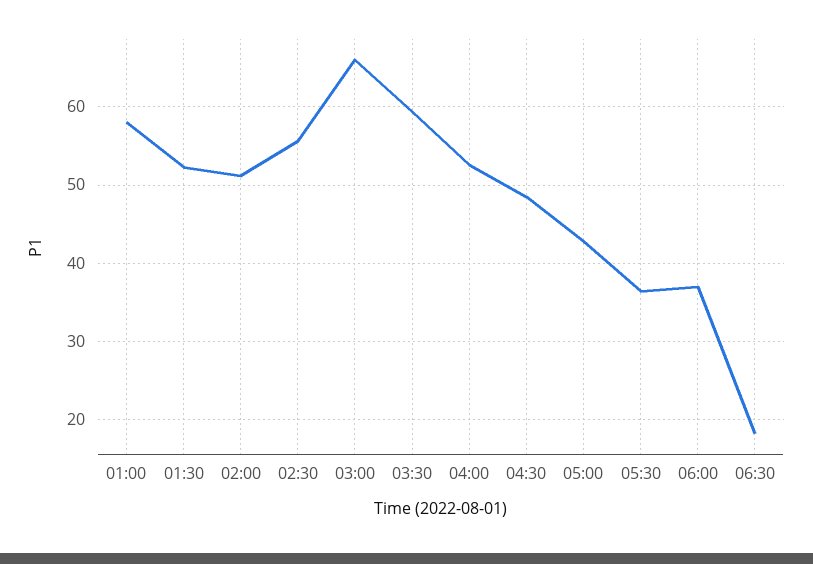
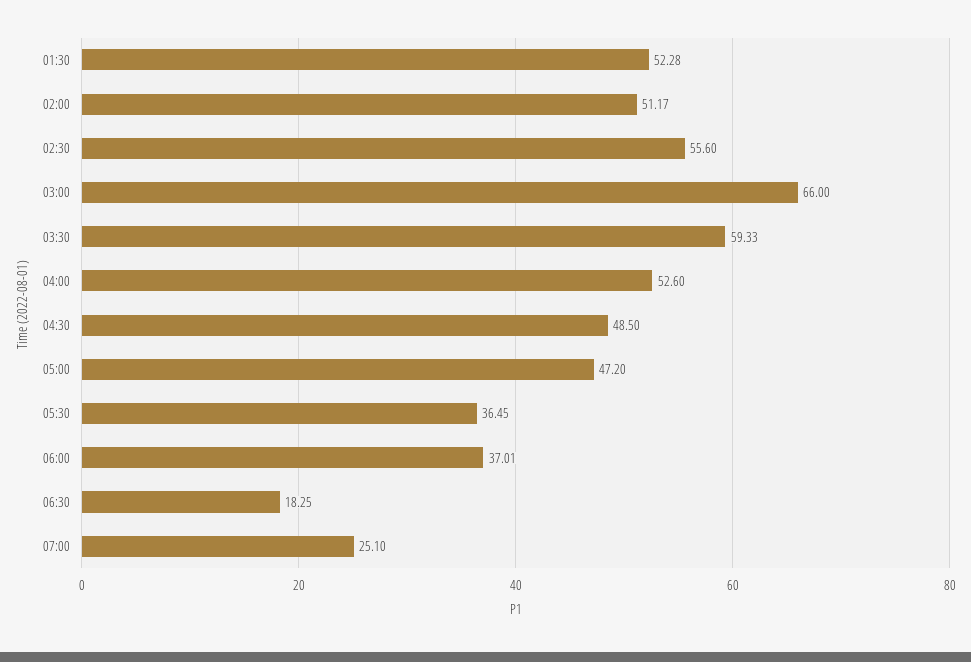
01:00: 58 -> none
05:00: 43 -> 47.2
07:00: none -> 25.1

